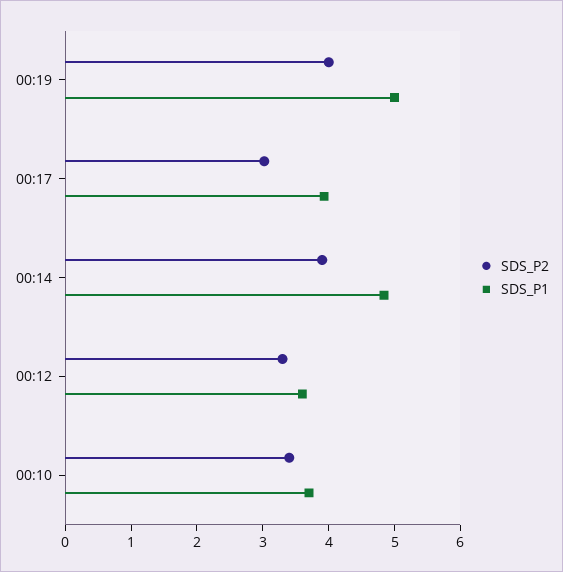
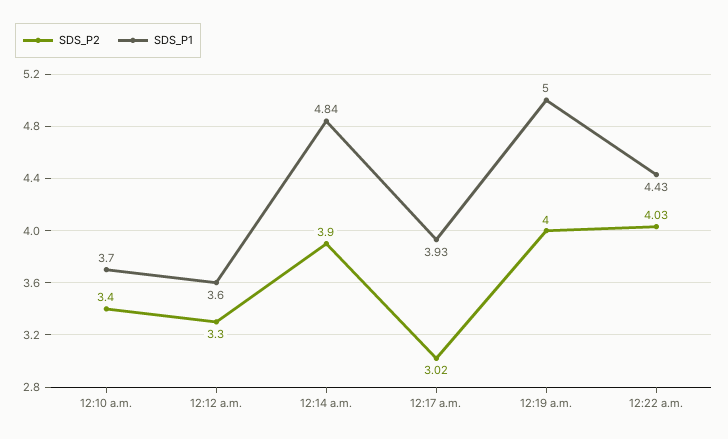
SDS_P2, 12:22 a.m.: none -> 4.03
SDS_P1, 12:22 a.m.: none -> 4.43

